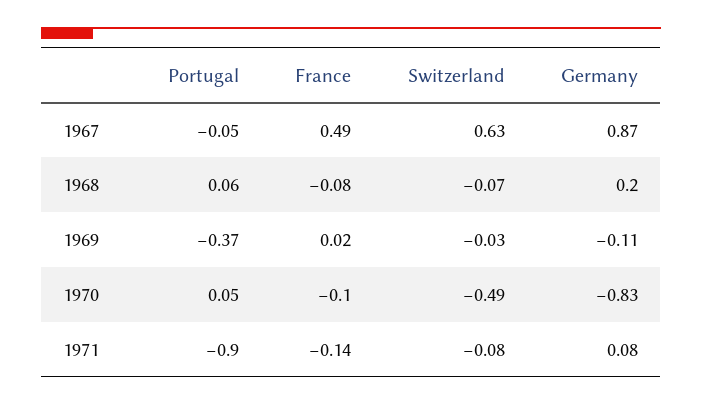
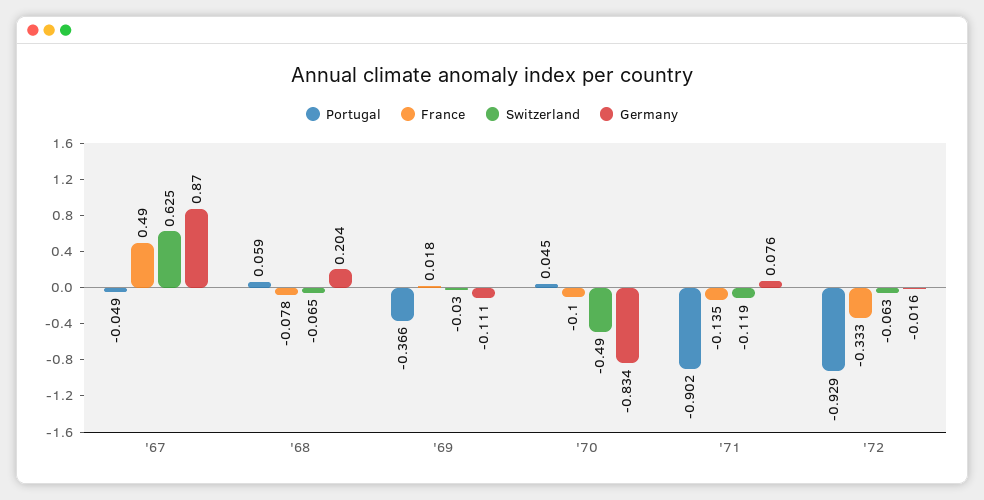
Switzerland, 1971: -0.08 -> -0.119
Portugal, '72: none -> -0.929
France, '72: none -> -0.333
Switzerland, '72: none -> -0.063
Germany, '72: none -> -0.016

